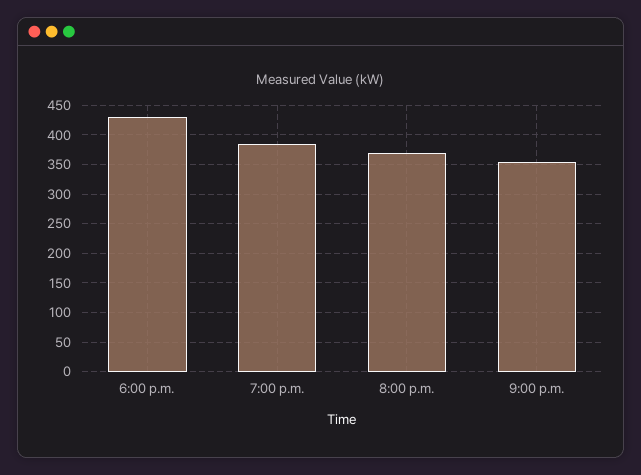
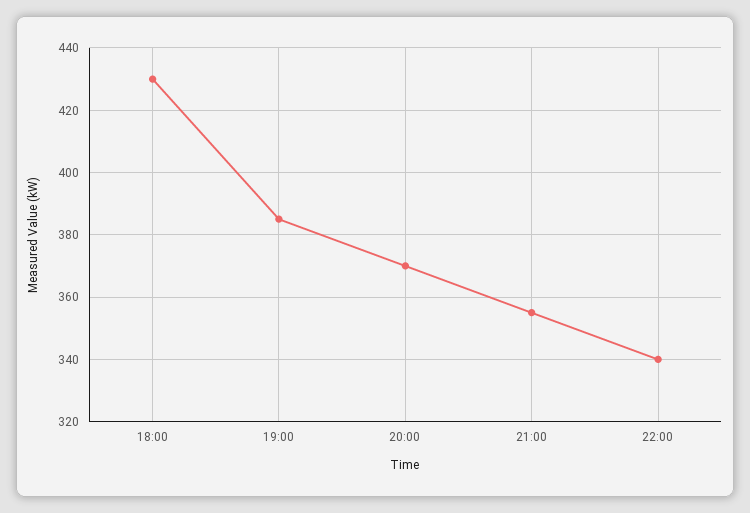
22:00: none -> 340

